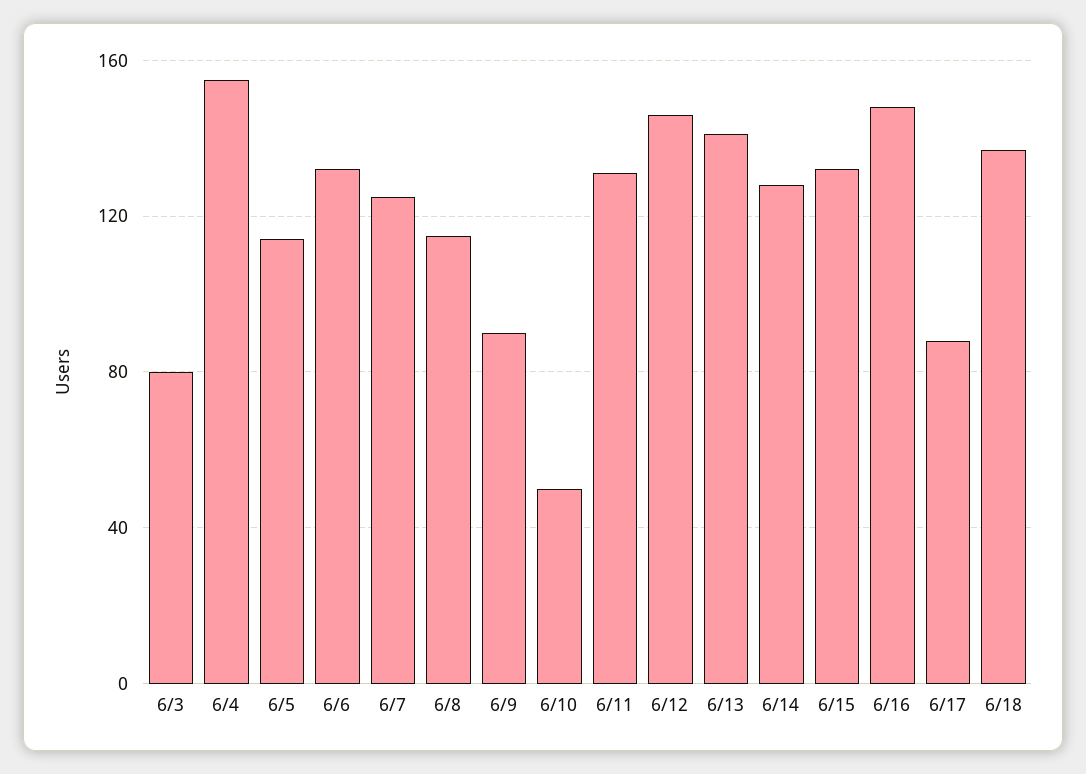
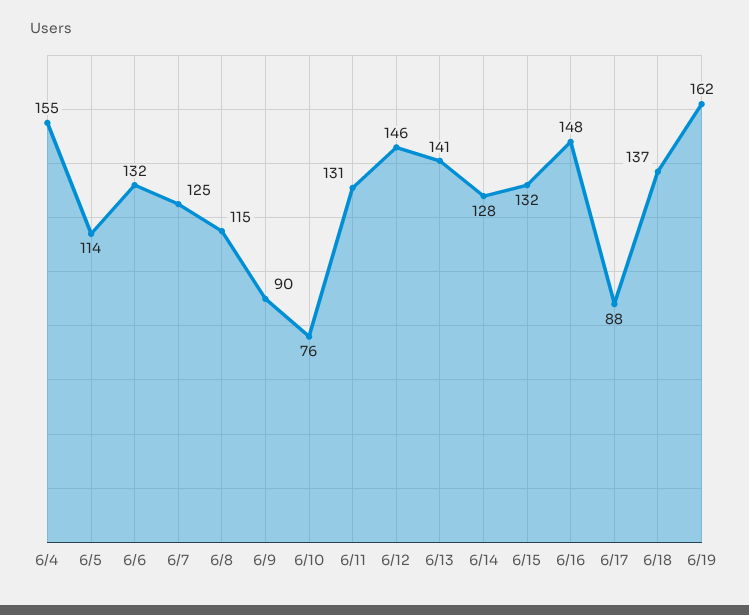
6/3: 80 -> none
6/10: 50 -> 76
6/19: none -> 162

